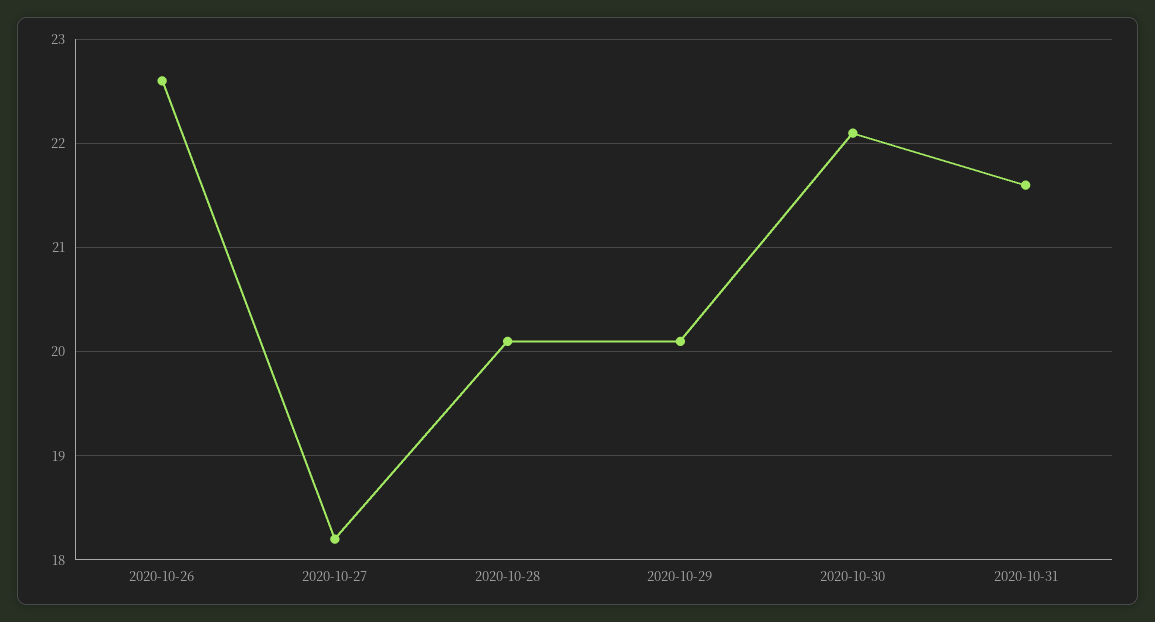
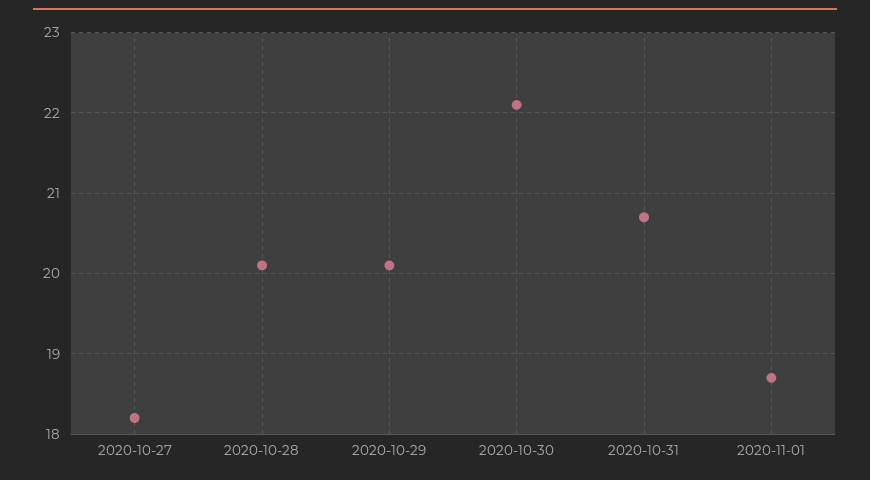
2020-10-26: 22.6 -> none
2020-10-31: 21.6 -> 20.7
2020-11-01: none -> 18.7

